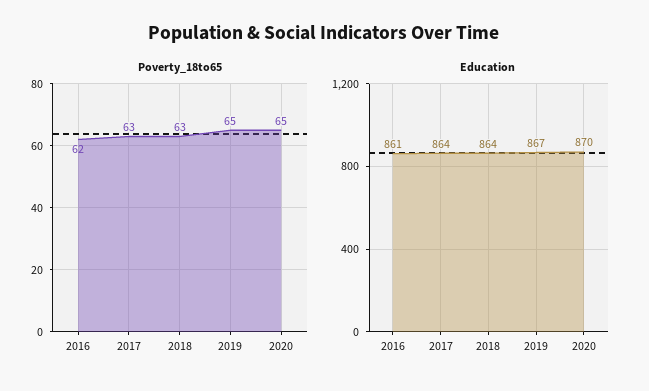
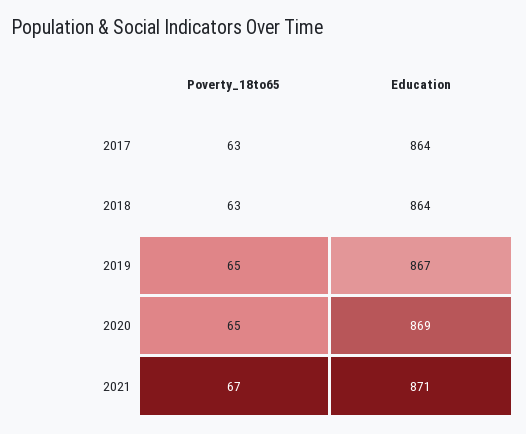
Poverty_18to65, 2016: 62 -> none
Education, 2016: 861 -> none
Education, 2020: 870 -> 869
Poverty_18to65, 2021: none -> 67
Education, 2021: none -> 871

